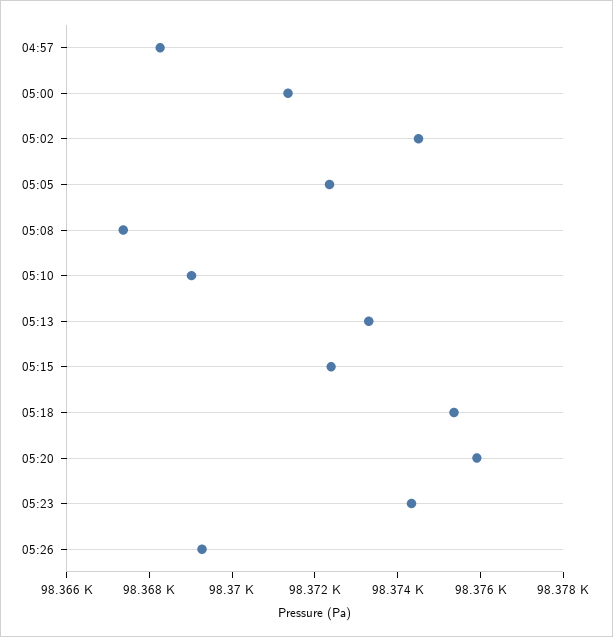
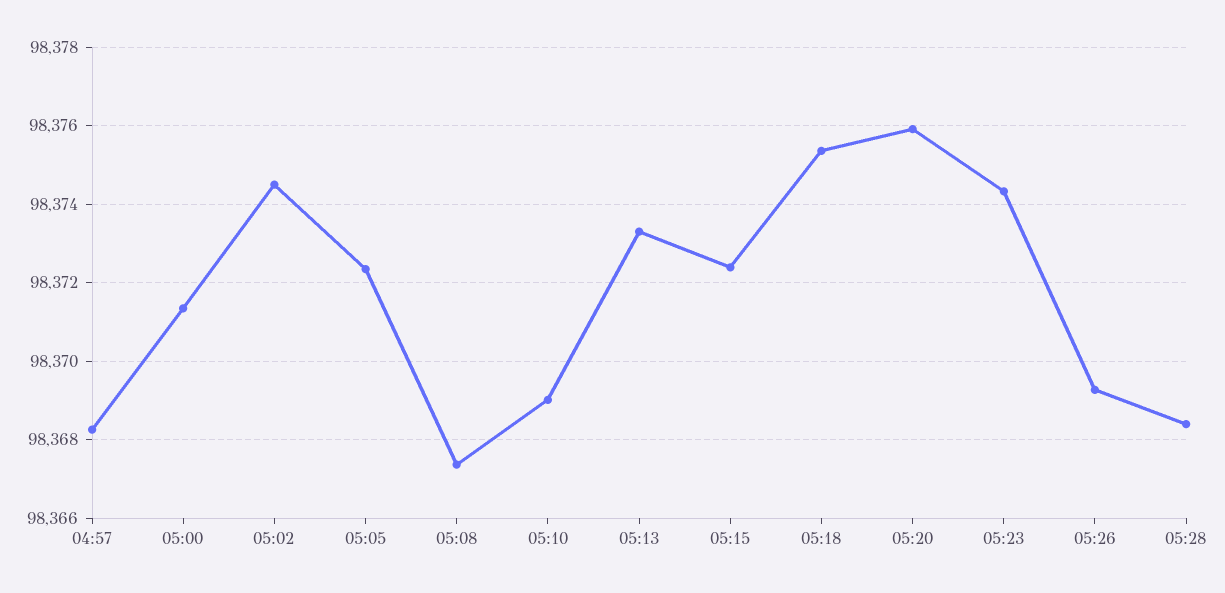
05:28: none -> 98368.4

